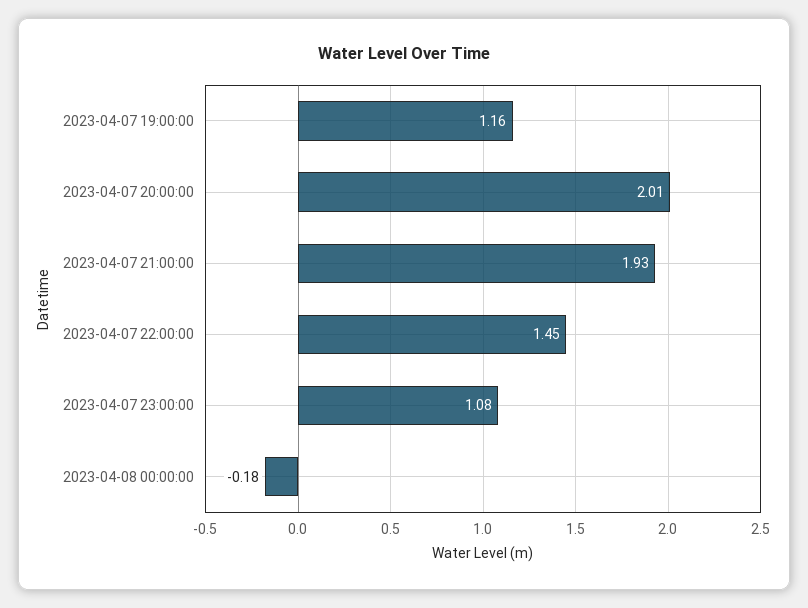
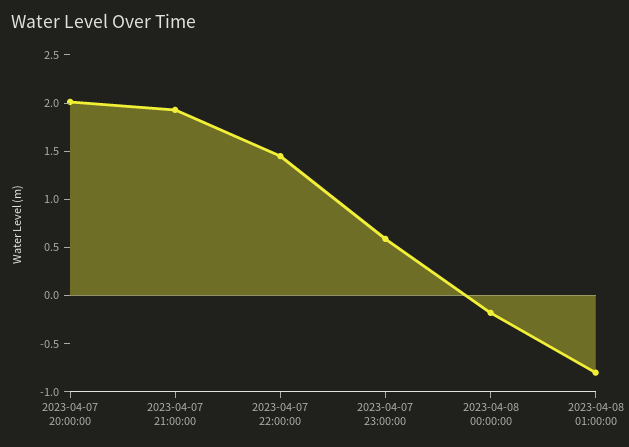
2023-04-07 19:00:00: 1.16 -> none
2023-04-07 23:00:00: 1.08 -> 0.6
2023-04-08 01:00:00: none -> -0.8

